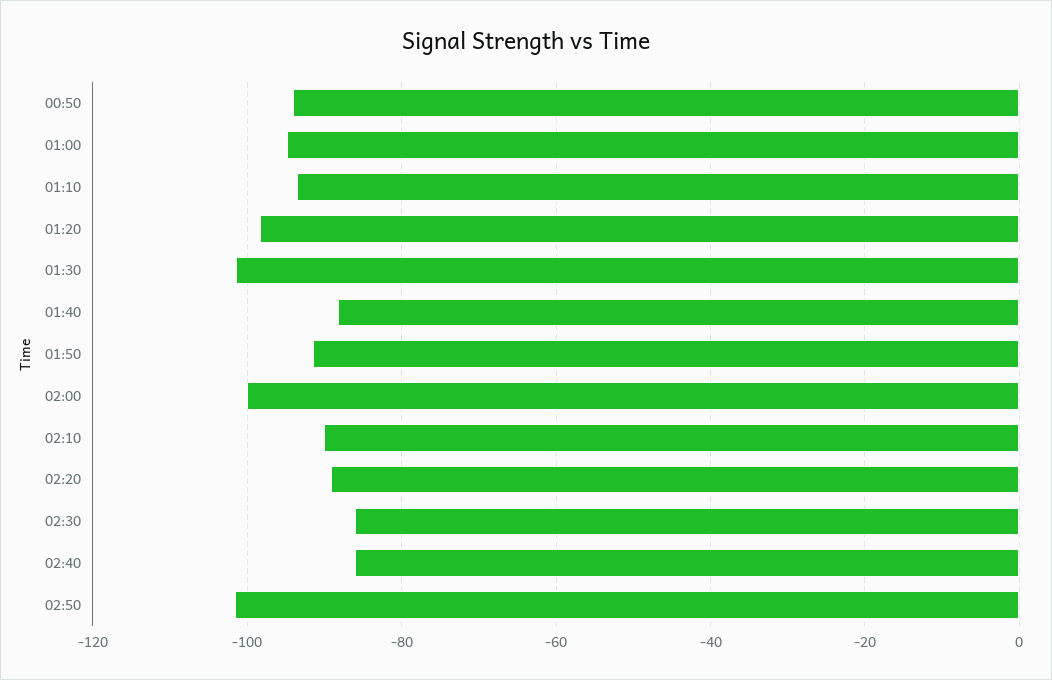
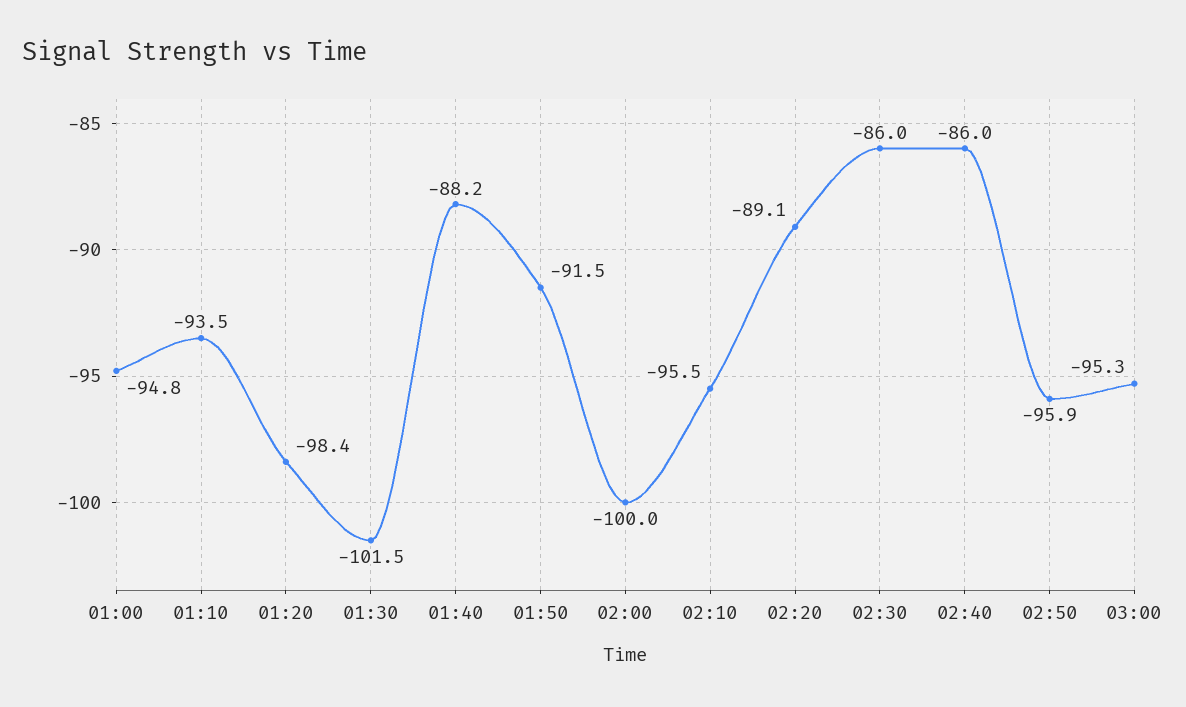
00:50: -94 -> none
02:10: -90 -> -95.5
02:50: -102 -> -95.9
03:00: none -> -95.3

